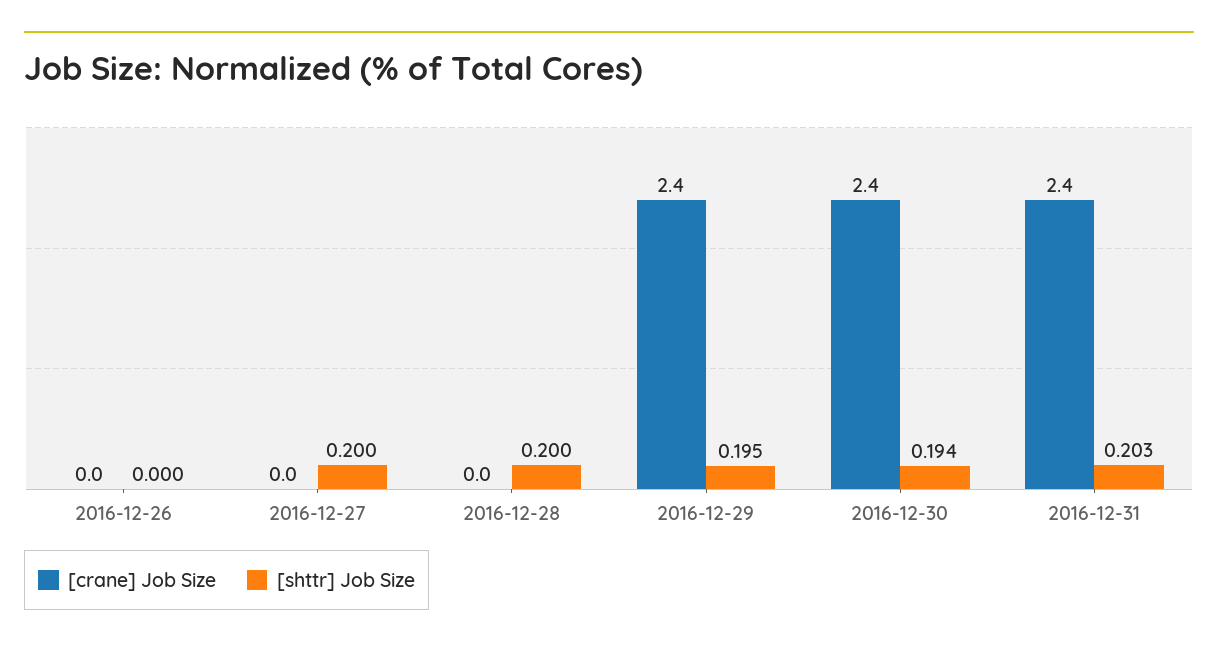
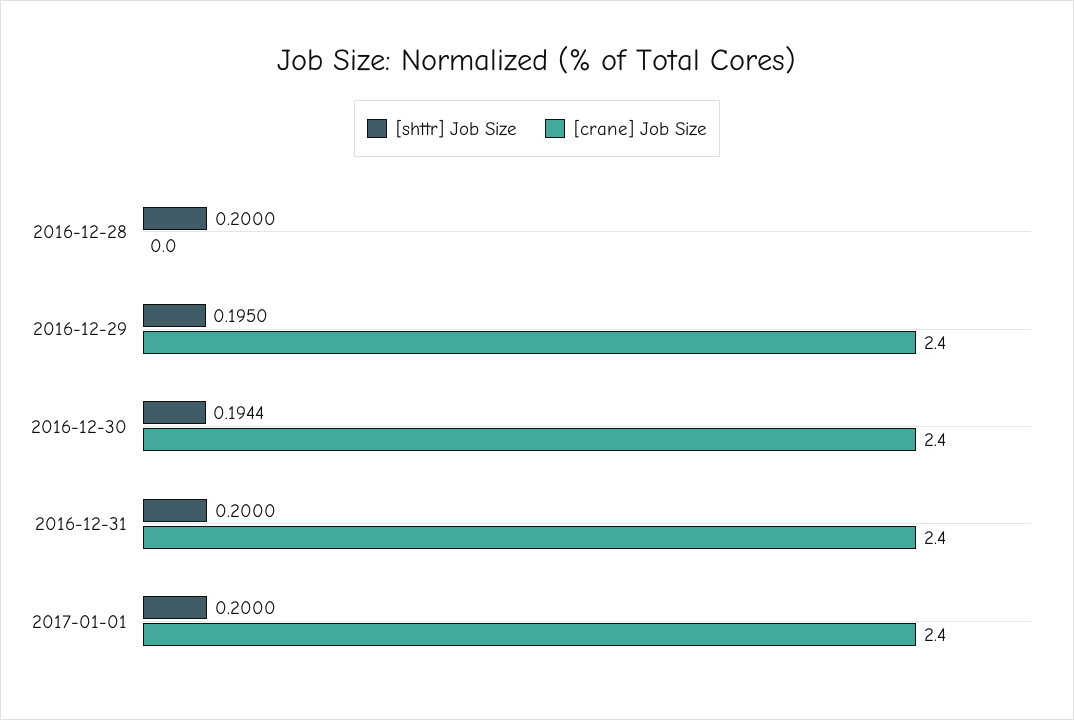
[crane] Job Size, 2016-12-26: 0 -> none
[shttr] Job Size, 2016-12-26: 0 -> none
[crane] Job Size, 2016-12-27: 0 -> none
[shttr] Job Size, 2016-12-27: 0.2 -> none
[shttr] Job Size, 2016-12-31: 0.203 -> 0.2
[shttr] Job Size, 2017-01-01: none -> 0.2
[crane] Job Size, 2017-01-01: none -> 2.4

